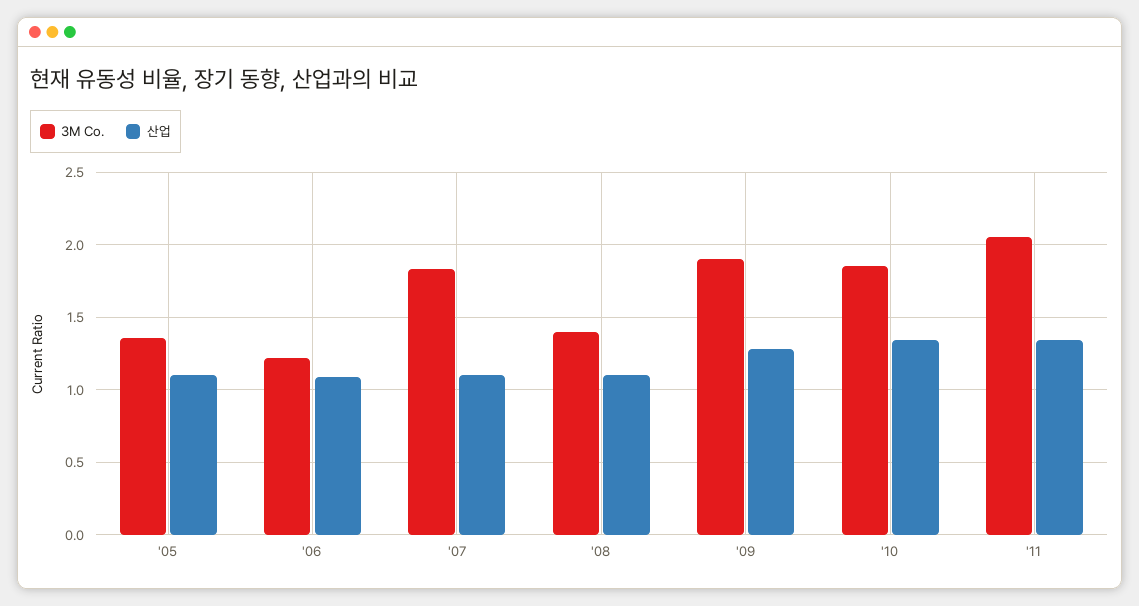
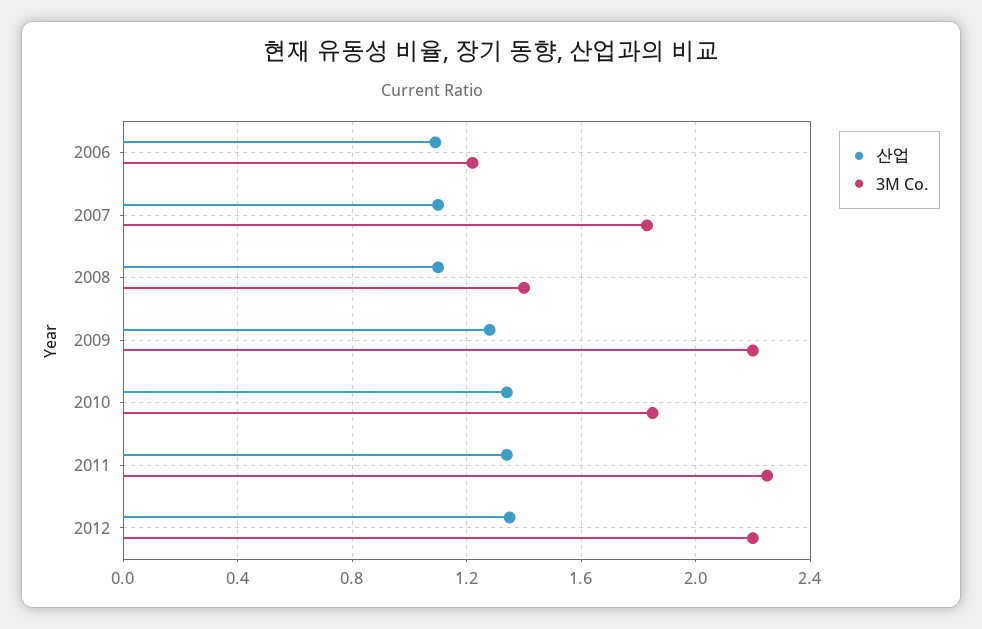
3M Co., '05: 1.35 -> none
산업, '05: 1.1 -> none
3M Co., '09: 1.9 -> 2.2
3M Co., '11: 2.05 -> 2.25
산업, 2012: none -> 1.35
3M Co., 2012: none -> 2.2

